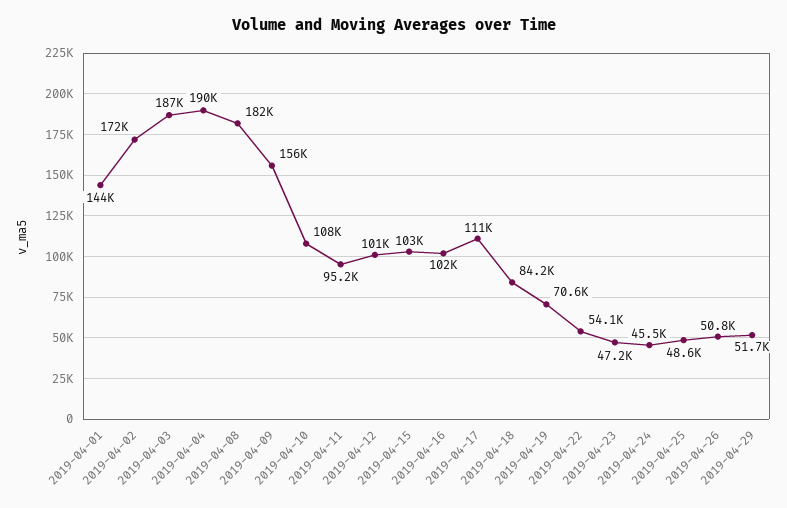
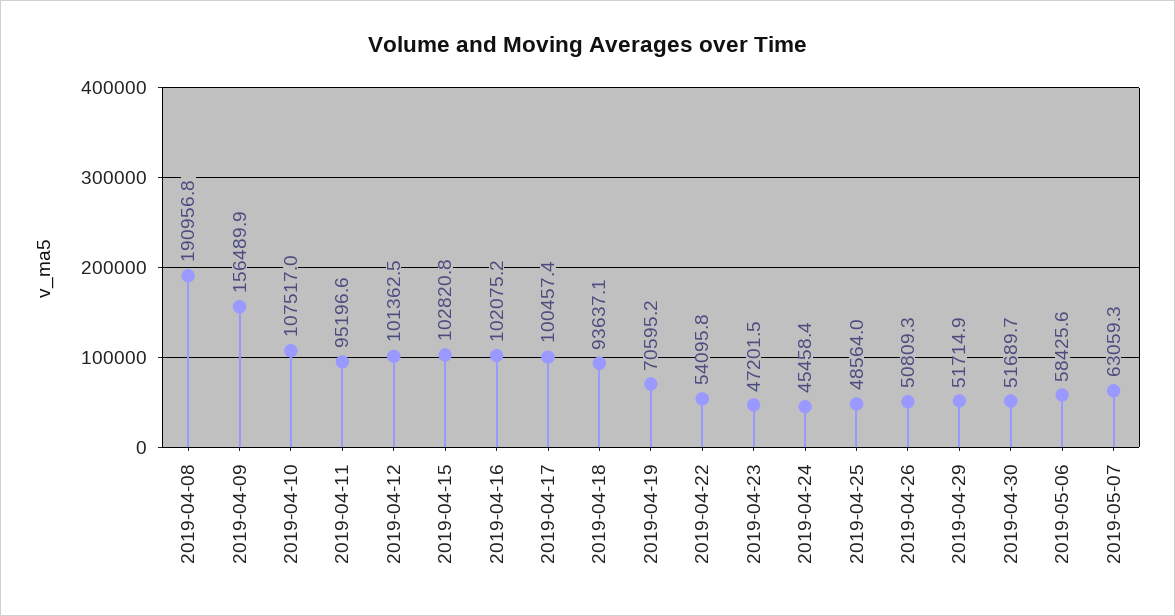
2019-04-01: 144000 -> none
2019-04-02: 172000 -> none
2019-04-03: 187000 -> none
2019-04-04: 190000 -> none
2019-04-08: 182000 -> 190956.8
2019-04-17: 111000 -> 100457.4
2019-04-18: 84200 -> 93637.1
2019-04-30: none -> 51689.7
2019-05-06: none -> 58425.6
2019-05-07: none -> 63059.3

